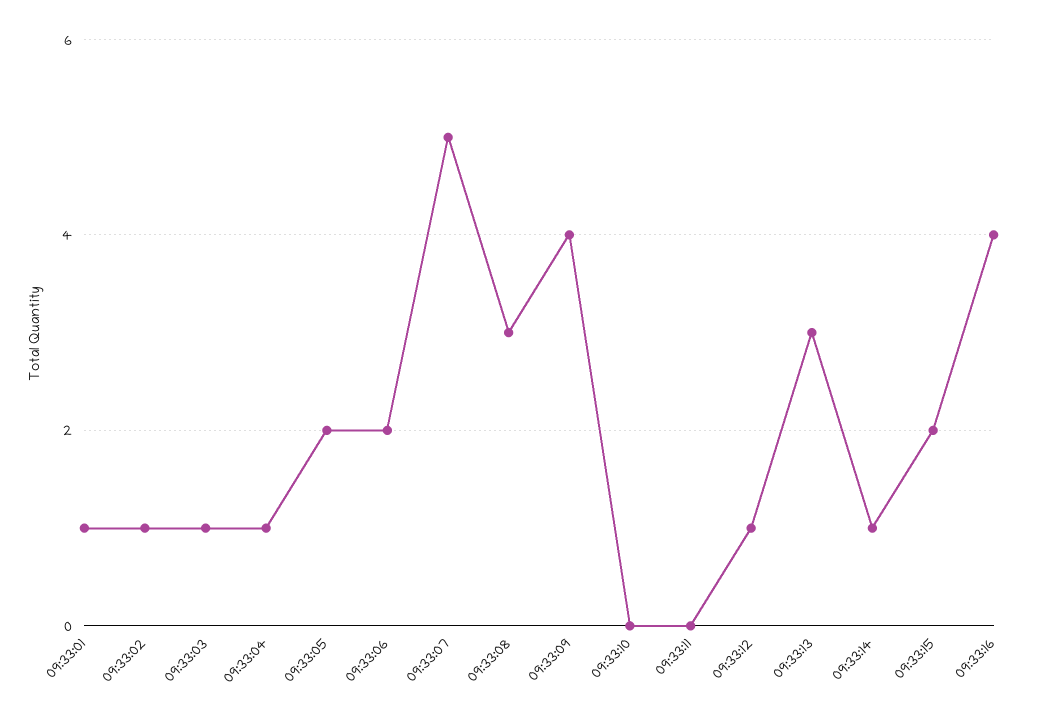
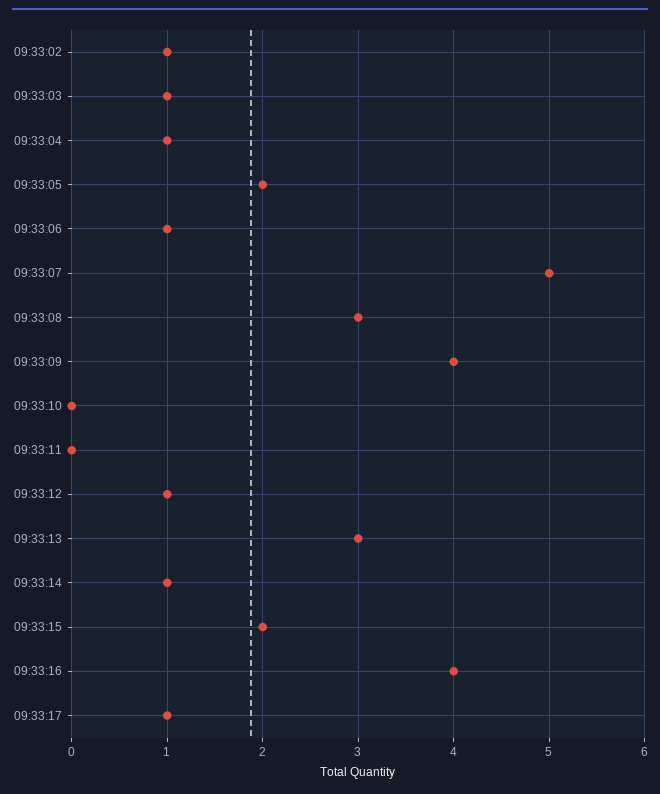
09:33:01: 1 -> none
09:33:06: 2 -> 1
09:33:17: none -> 1

